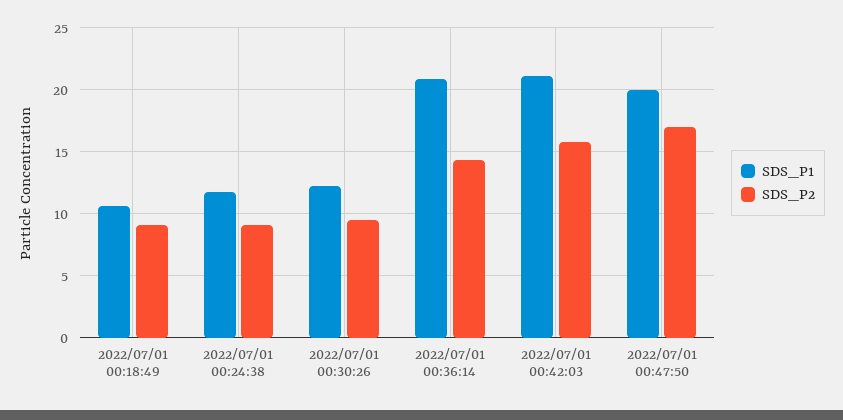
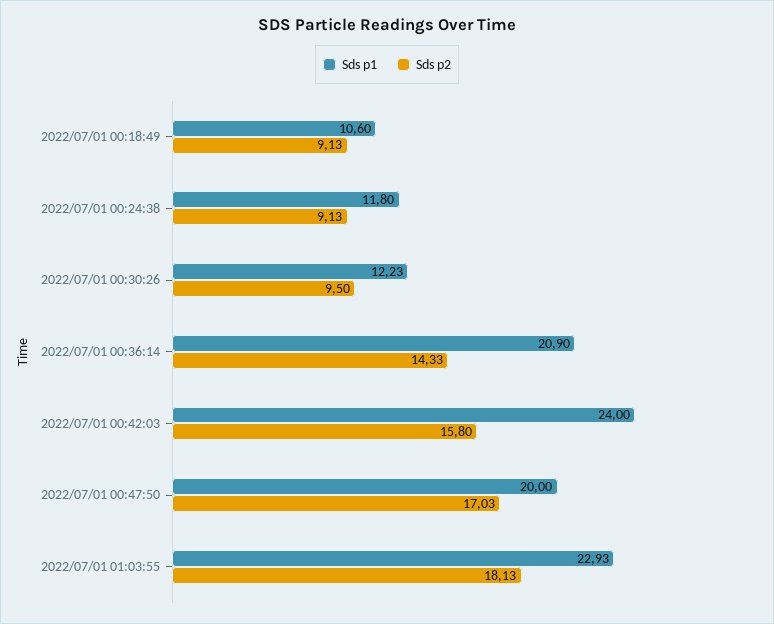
SDS_P1, 2022/07/01 00:42:03: 21 -> 24
SDS_P1, 2022/07/01 01:03:55: none -> 22.93
SDS_P2, 2022/07/01 01:03:55: none -> 18.13

